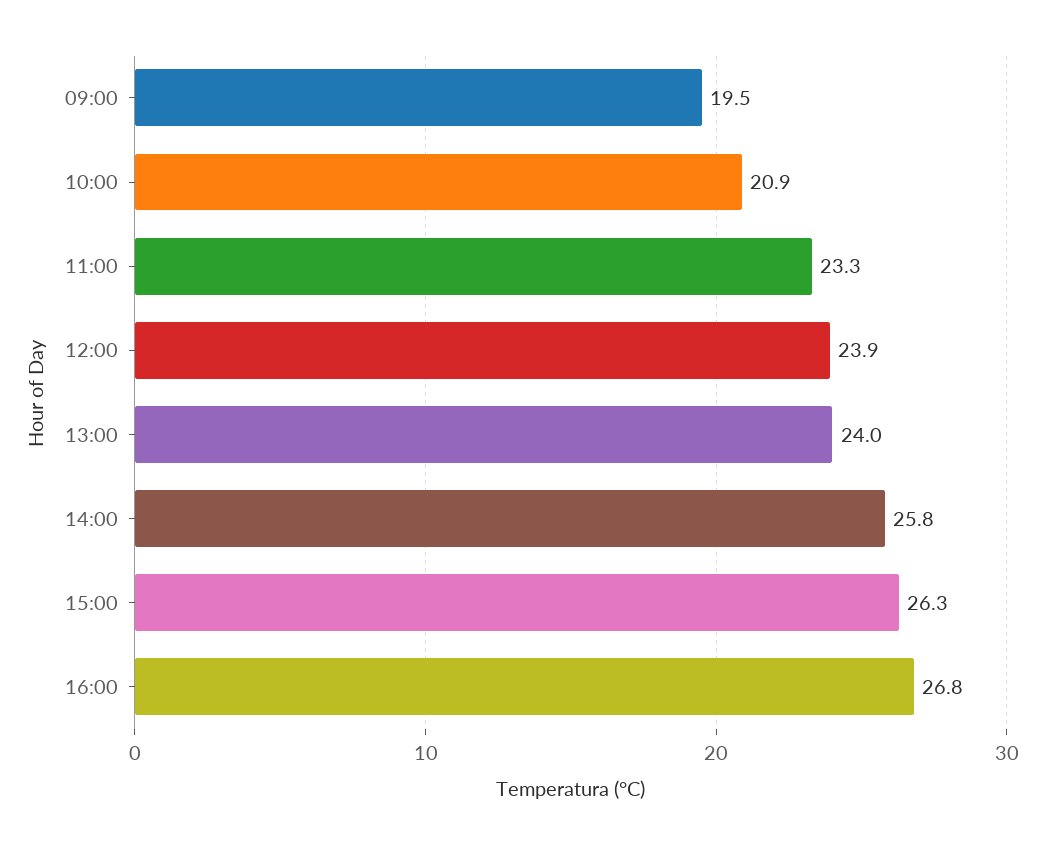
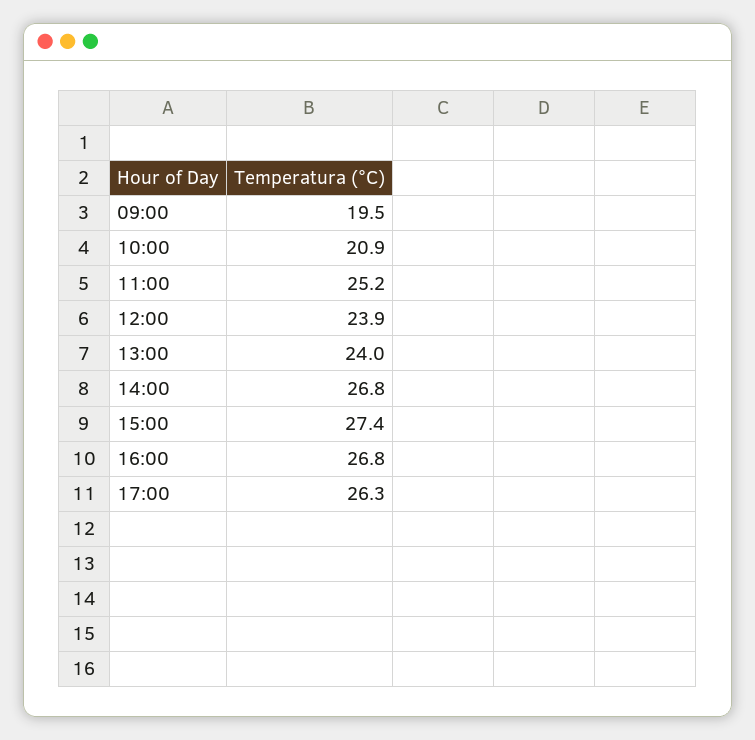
11:00: 23.3 -> 25.2
14:00: 25.8 -> 26.8
15:00: 26.3 -> 27.4
17:00: none -> 26.3

